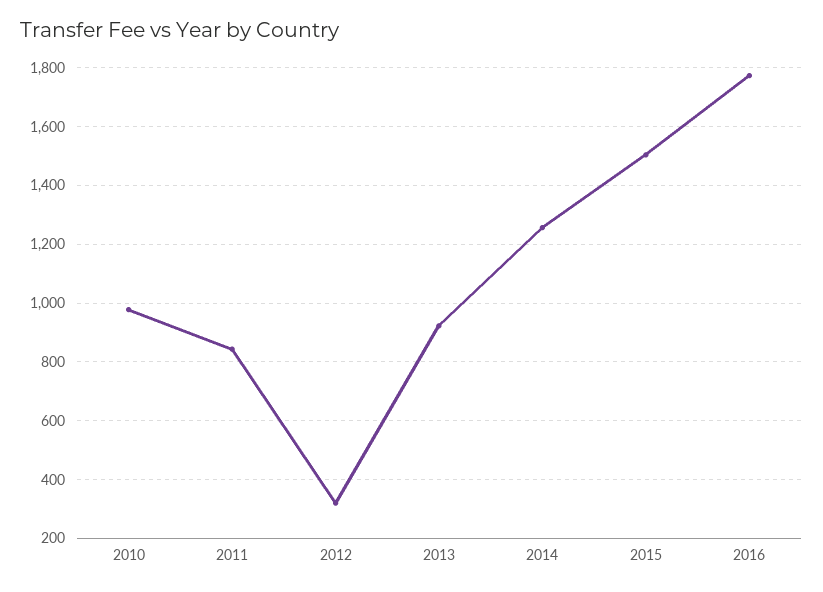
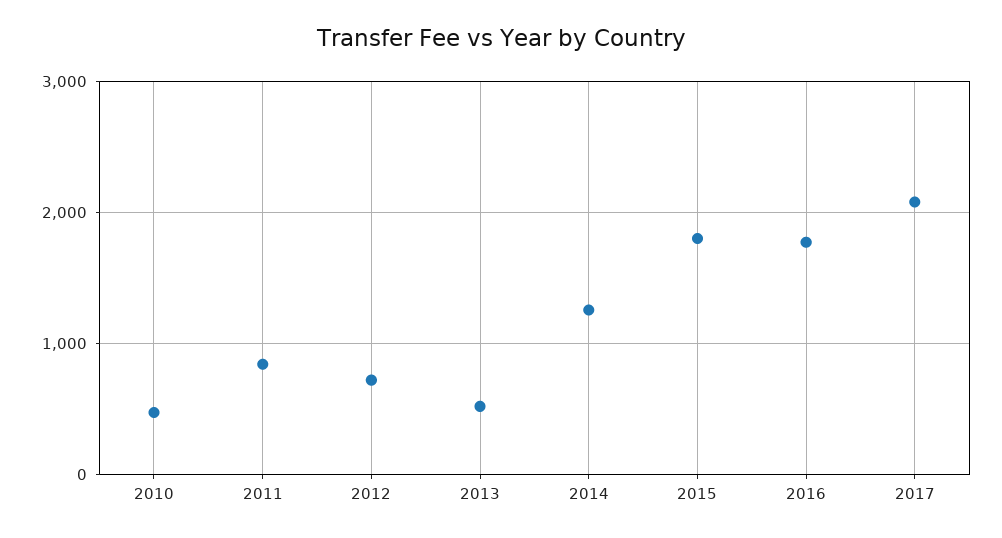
2010: 975 -> 500
2012: 325 -> 700
2013: 925 -> 500
2015: 1500 -> 1800
2017: none -> 2100

